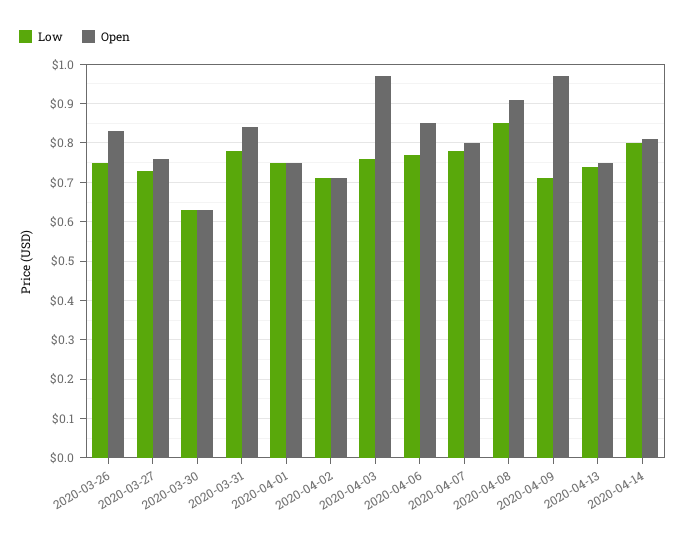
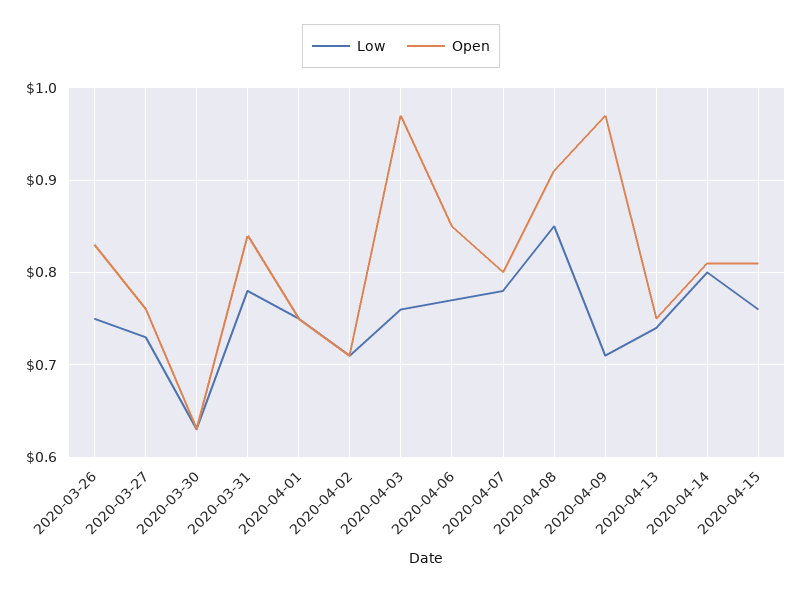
Low, 2020-04-15: none -> 0.76
Open, 2020-04-15: none -> 0.81

